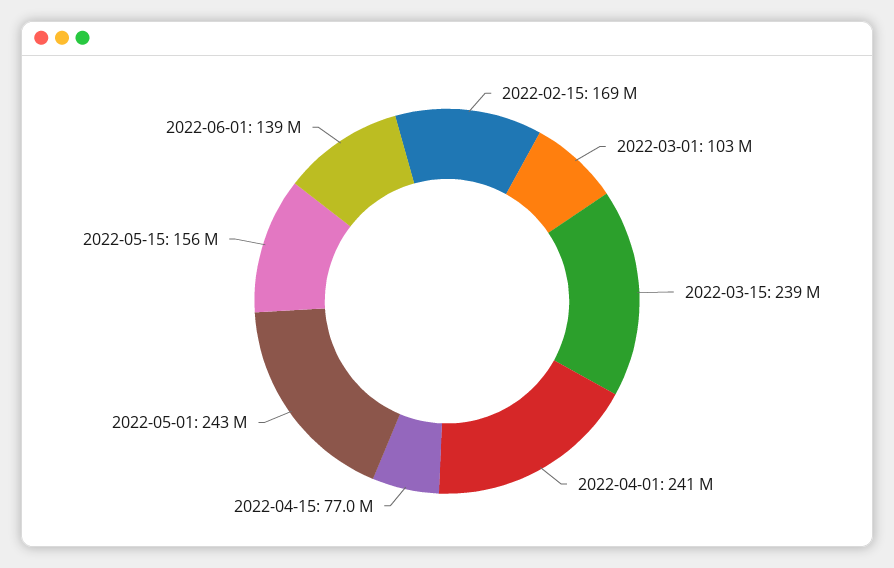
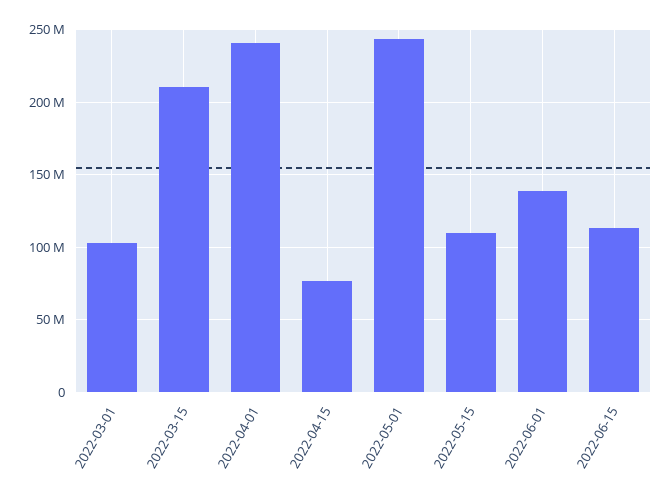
2022-02-15: 169000000 -> none
2022-03-15: 239000000 -> 210000000
2022-05-15: 156000000 -> 110000000
2022-06-15: none -> 115000000

